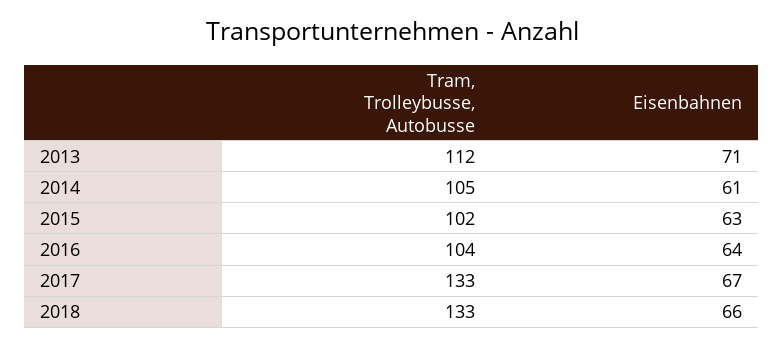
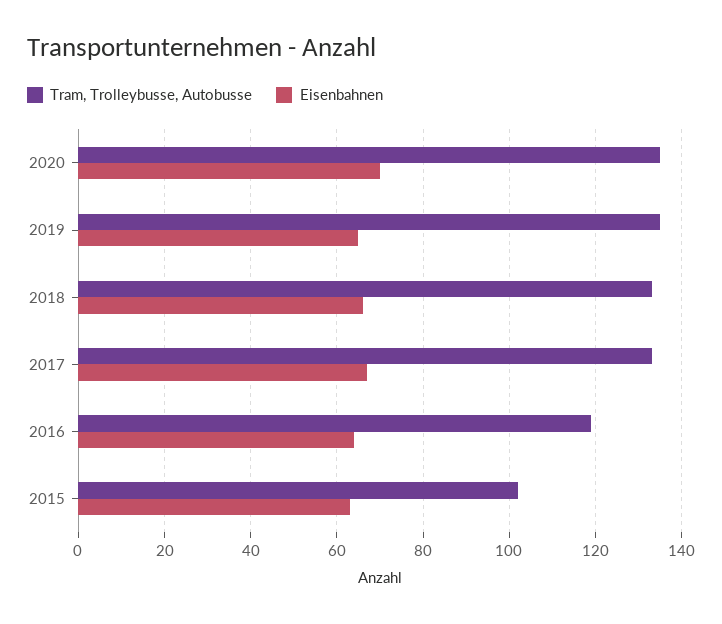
Tram, Trolleybusse, Autobusse, 2013: 112 -> none
Eisenbahnen, 2013: 71 -> none
Tram, Trolleybusse, Autobusse, 2014: 105 -> none
Eisenbahnen, 2014: 61 -> none
Tram, Trolleybusse, Autobusse, 2016: 104 -> 120
Tram, Trolleybusse, Autobusse, 2020: none -> 135
Eisenbahnen, 2020: none -> 70
Tram, Trolleybusse, Autobusse, 2019: none -> 135
Eisenbahnen, 2019: none -> 65

